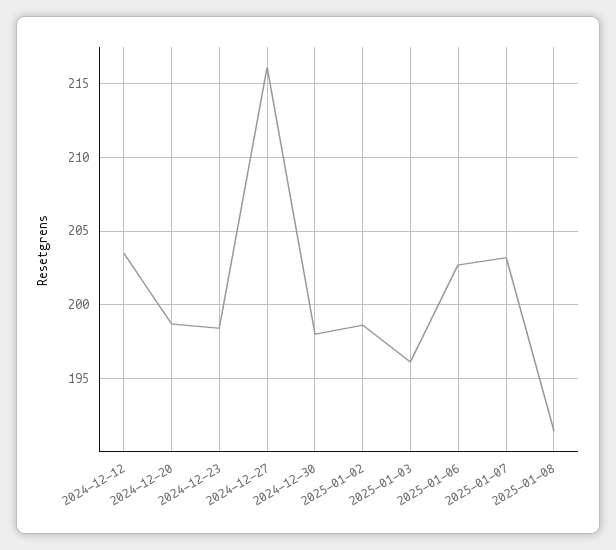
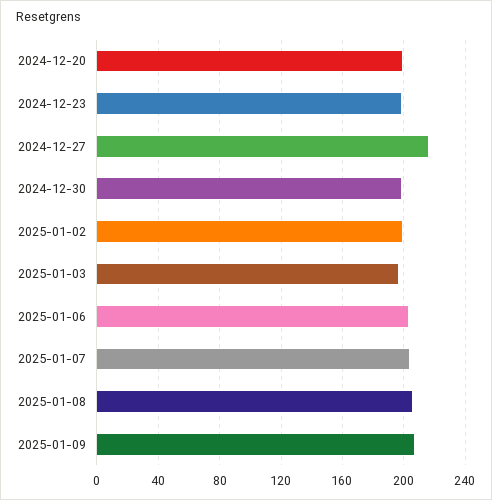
2024-12-12: 203.5 -> none
2025-01-08: 191.5 -> 205
2025-01-09: none -> 205

